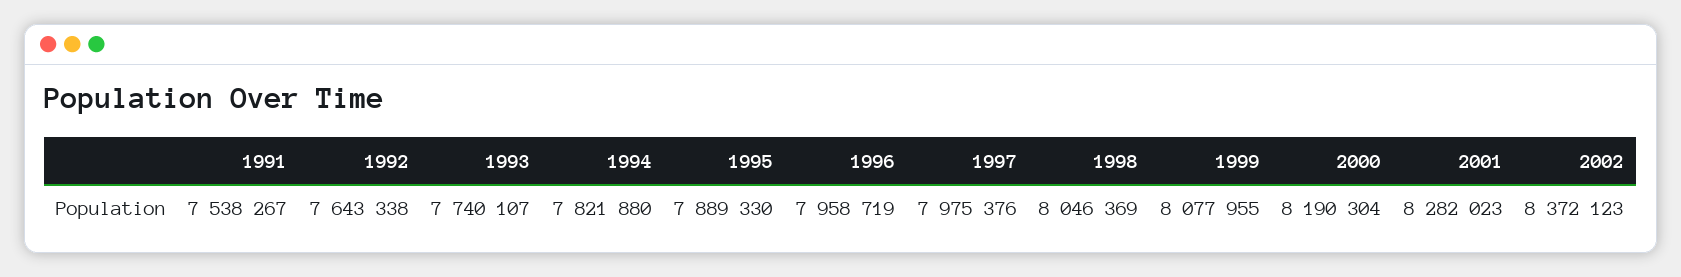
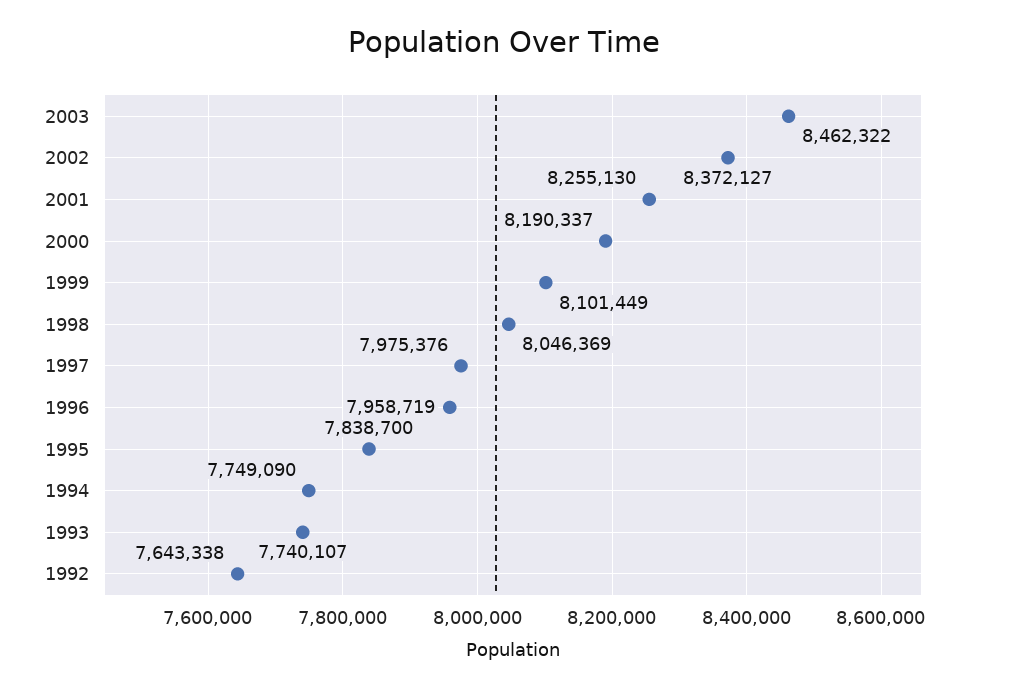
1991: 7538267 -> none
1994: 7821880 -> 7749090
1995: 7889330 -> 7838700
1999: 8077955 -> 8101449
2000: 8190304 -> 8190337
2001: 8282023 -> 8255130
2002: 8372123 -> 8372127
2003: none -> 8462322

